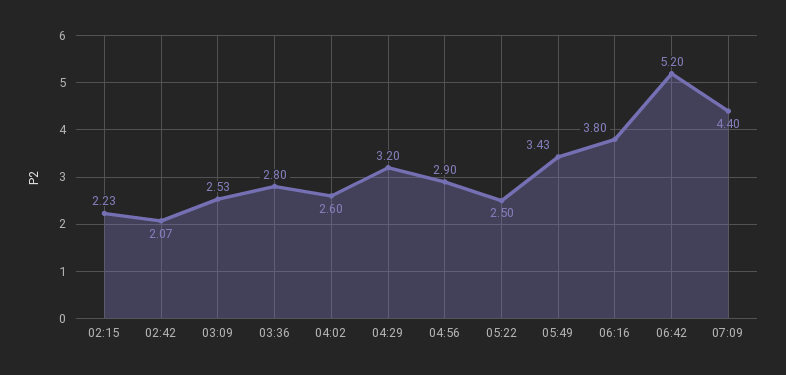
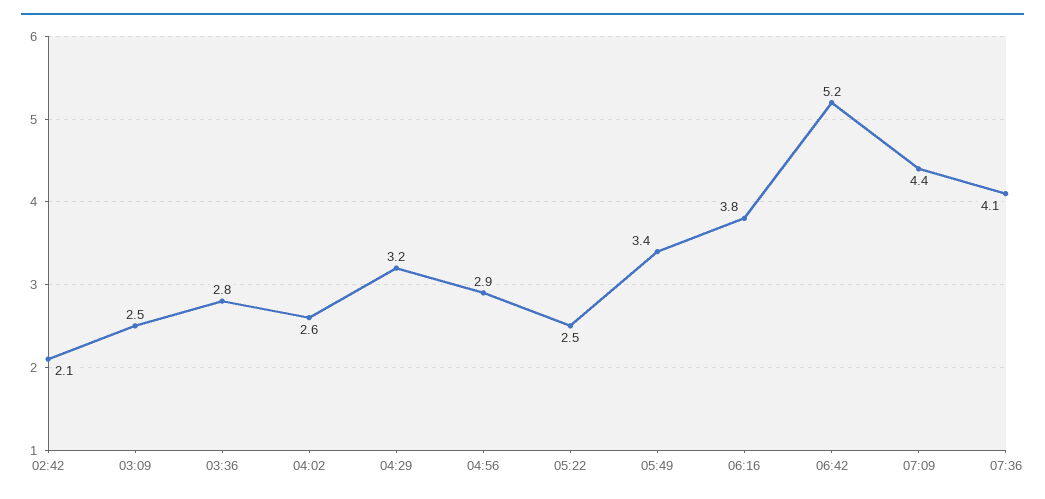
02:15: 2.23 -> none
07:36: none -> 4.1

